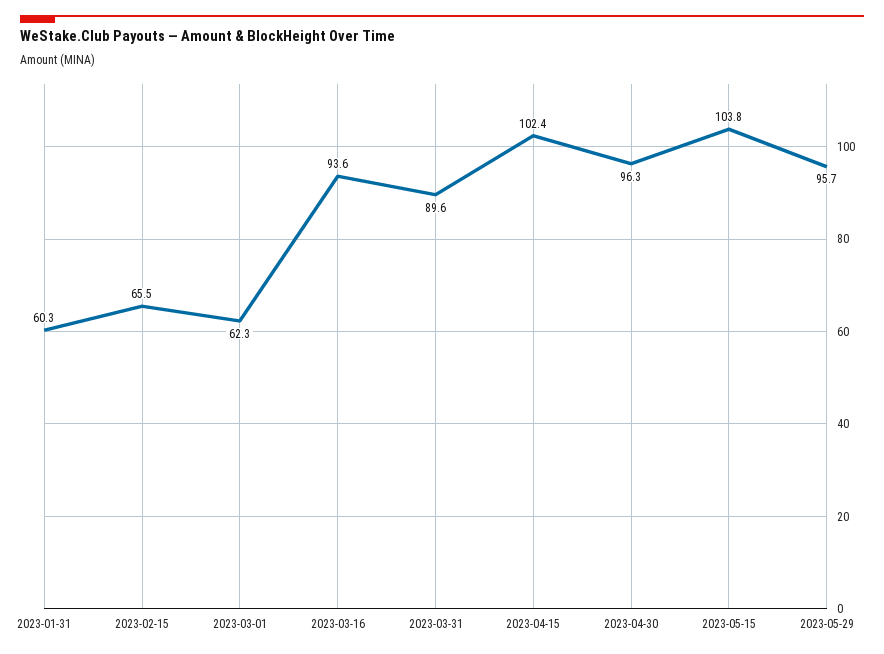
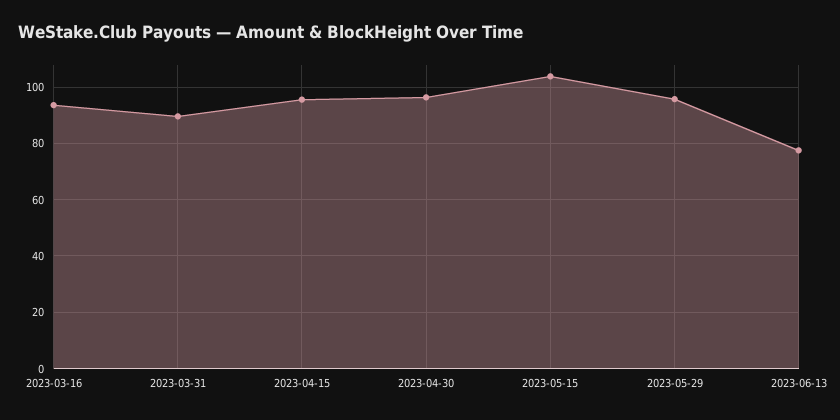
2023-01-31: 60.3 -> none
2023-02-15: 65.5 -> none
2023-03-01: 62.3 -> none
2023-04-15: 102.4 -> 95
2023-06-13: none -> 77.5

